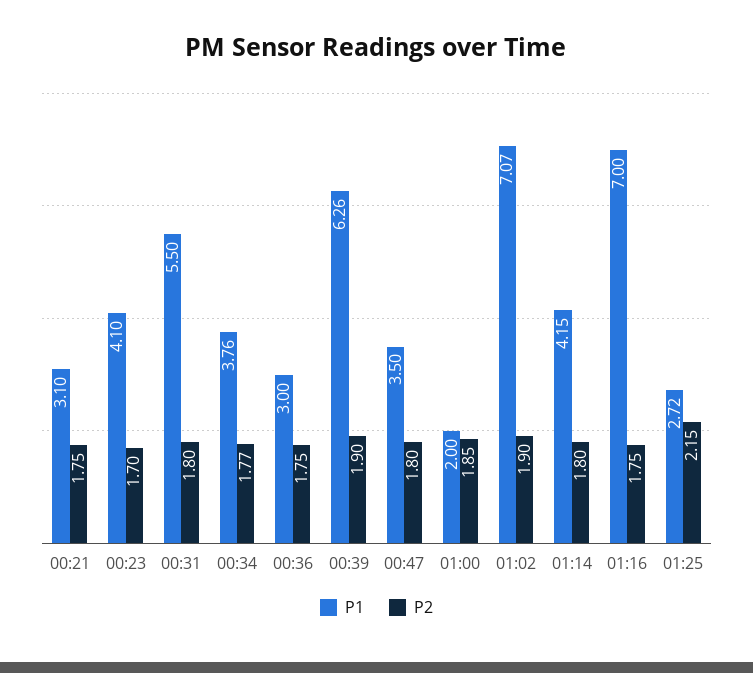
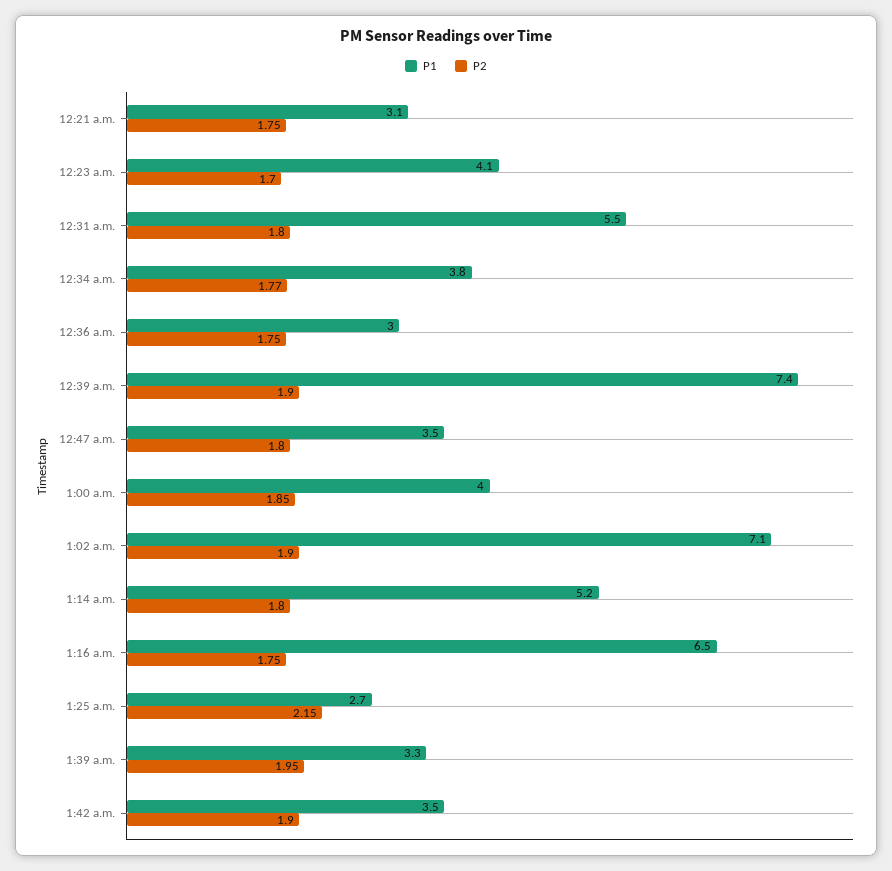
P1, 00:39: 6.26 -> 7.4
P1, 01:00: 2 -> 4
P1, 01:14: 4.15 -> 5.2
P1, 01:16: 7 -> 6.5
P1, 1:39 a.m.: none -> 3.3
P2, 1:39 a.m.: none -> 1.95
P1, 1:42 a.m.: none -> 3.5
P2, 1:42 a.m.: none -> 1.9

